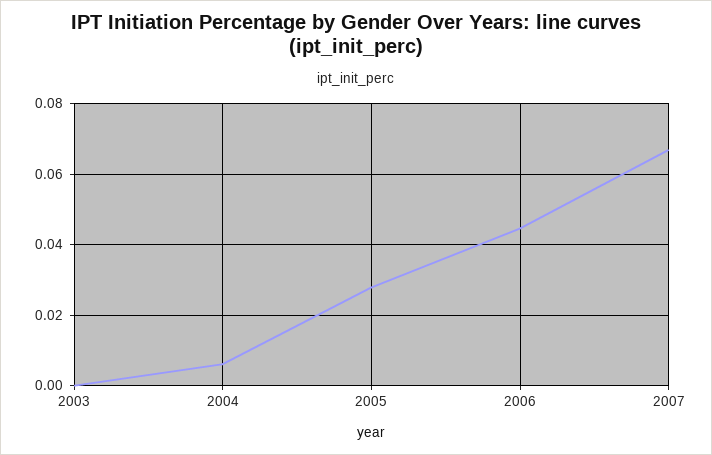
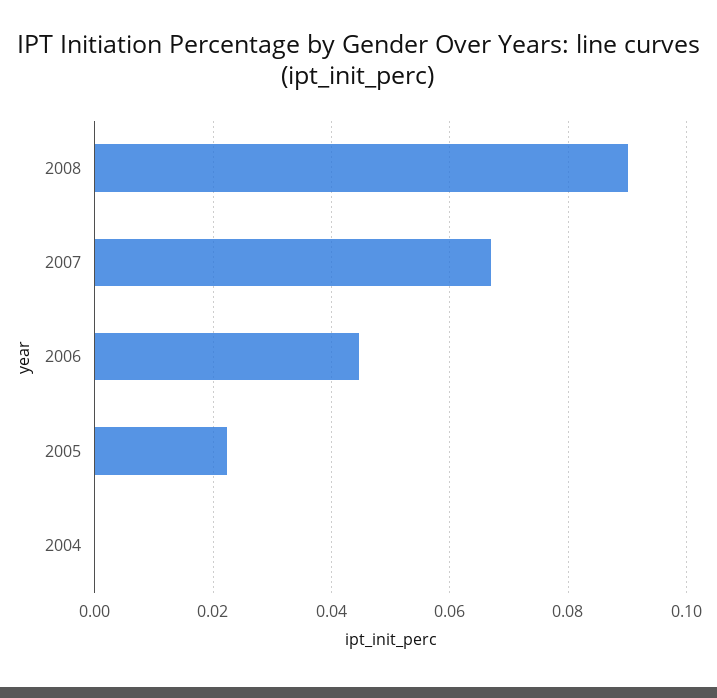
2003: 0 -> none
2004: 0.006 -> 0
2005: 0.028 -> 0.022
2008: none -> 0.09

